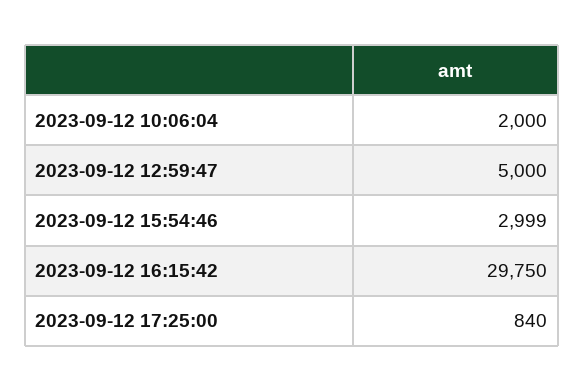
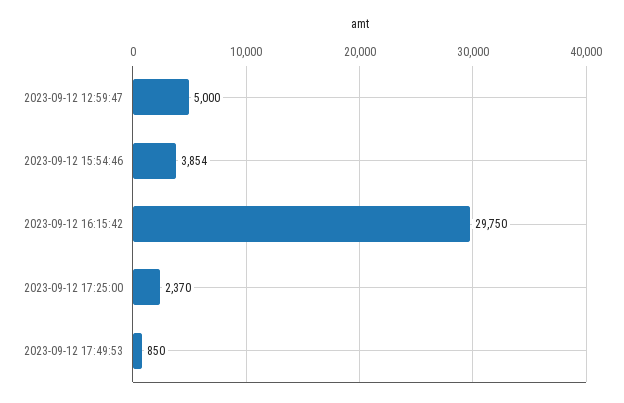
2023-09-12 10:06:04: 2000 -> none
2023-09-12 15:54:46: 2999 -> 3854
2023-09-12 17:25:00: 840 -> 2370
2023-09-12 17:49:53: none -> 850

